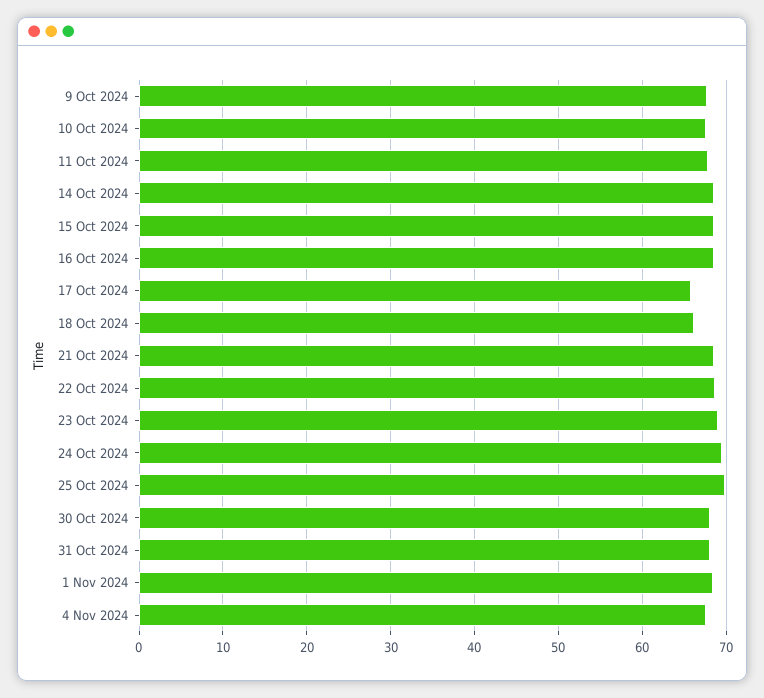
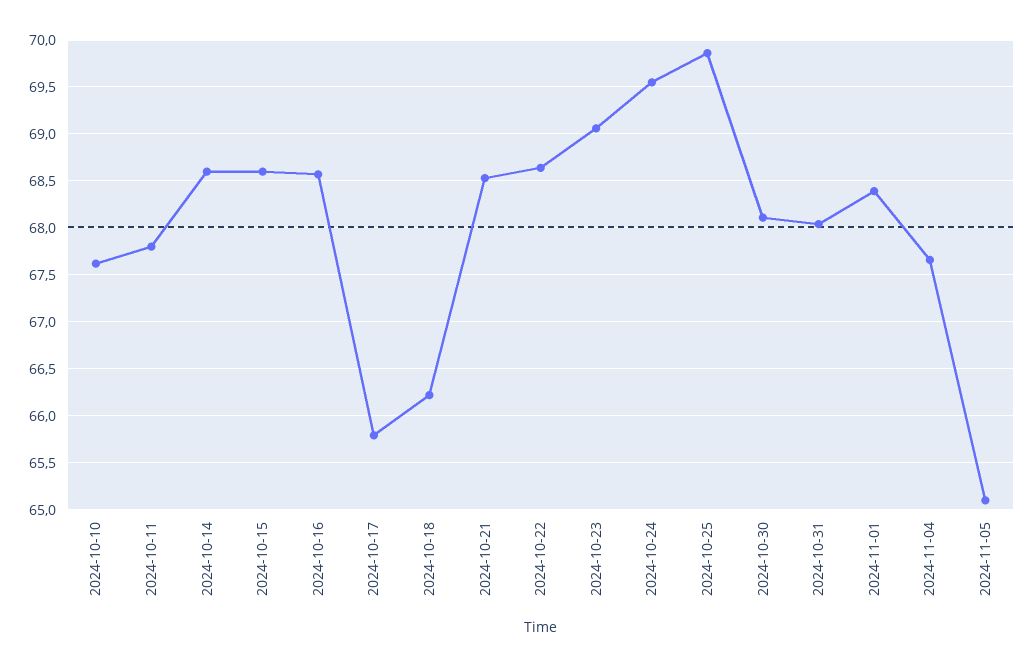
9 Oct 2024: 68 -> none
2024-11-05: none -> 65.1

